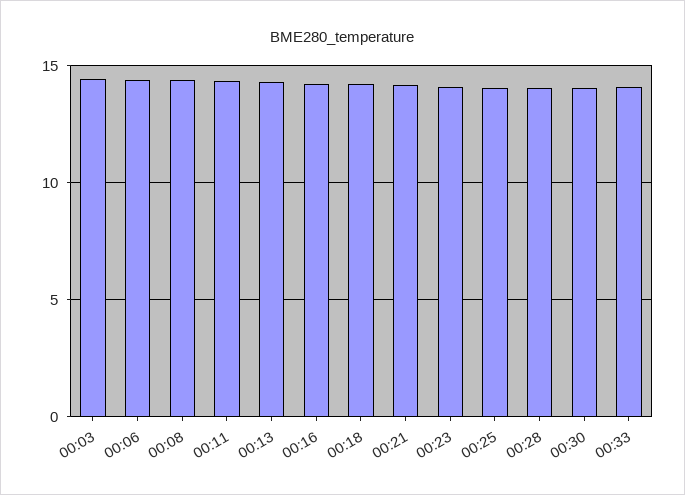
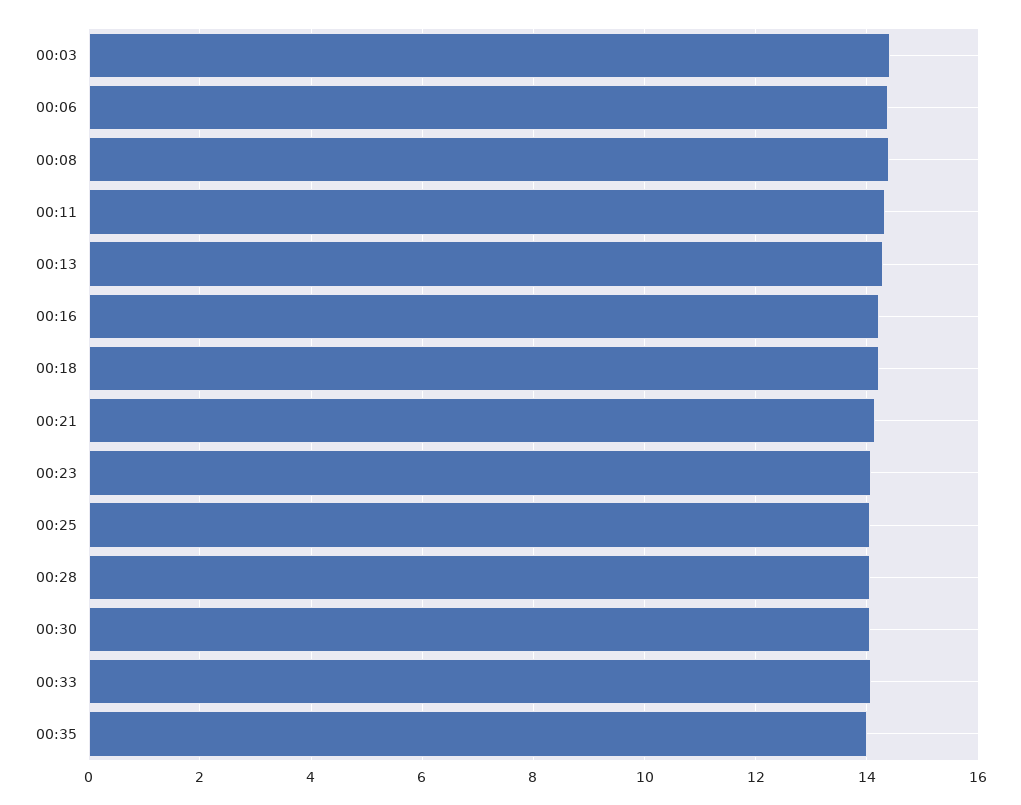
00:35: none -> 14

